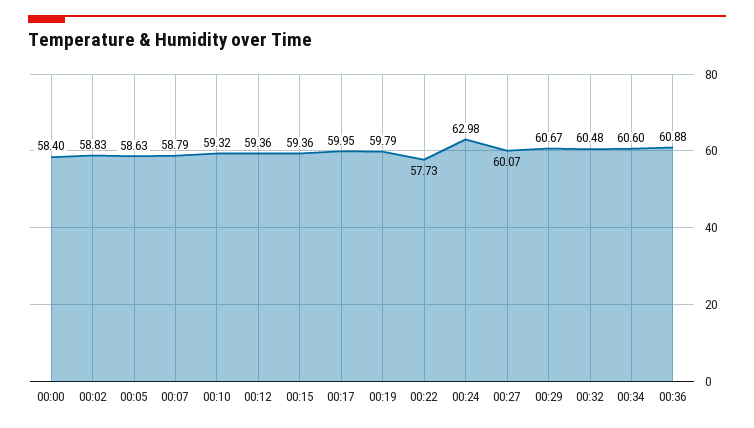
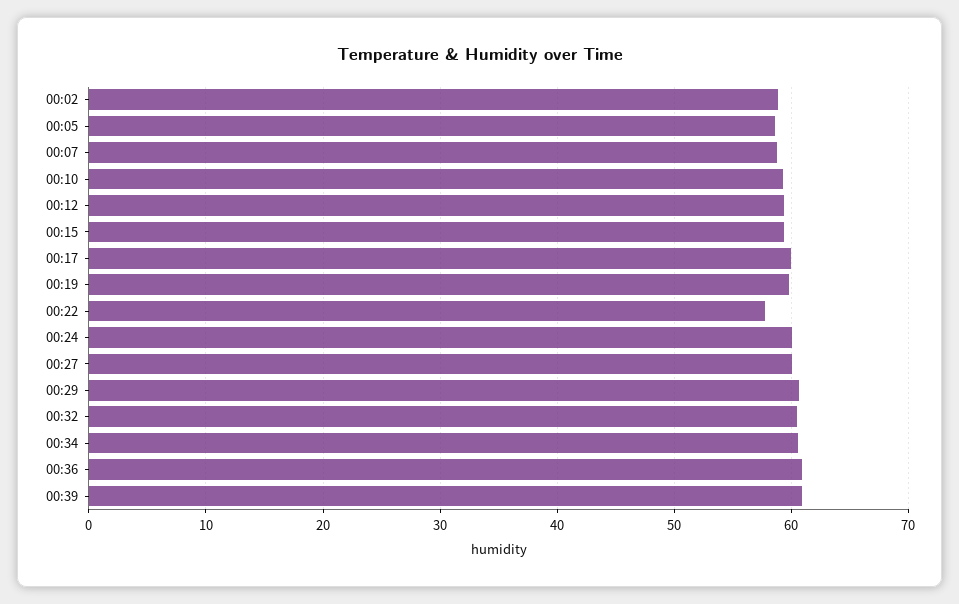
00:00: 58.4 -> none
00:24: 62.98 -> 60
00:39: none -> 61

